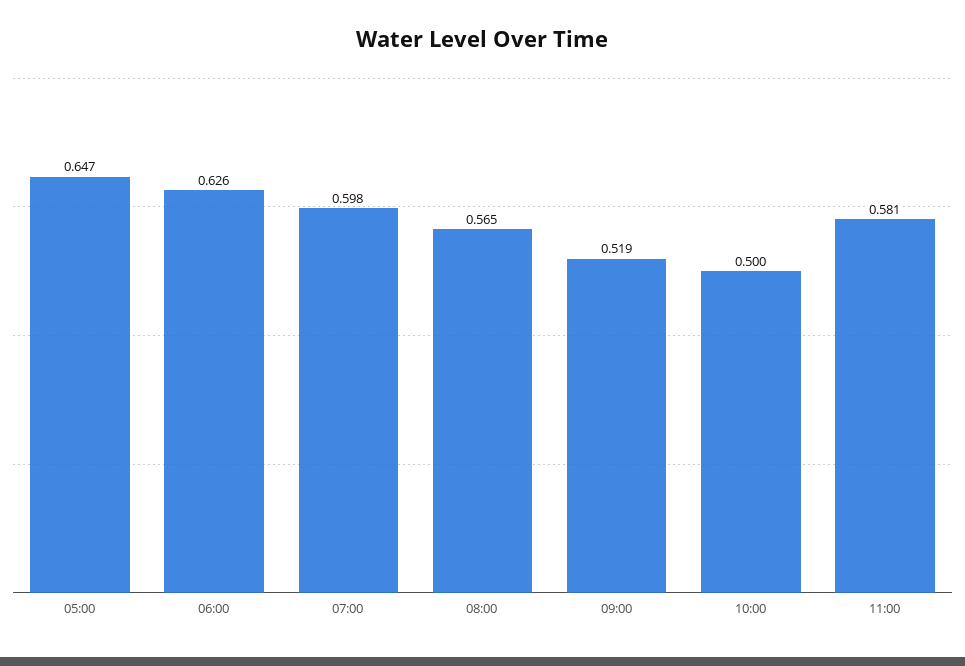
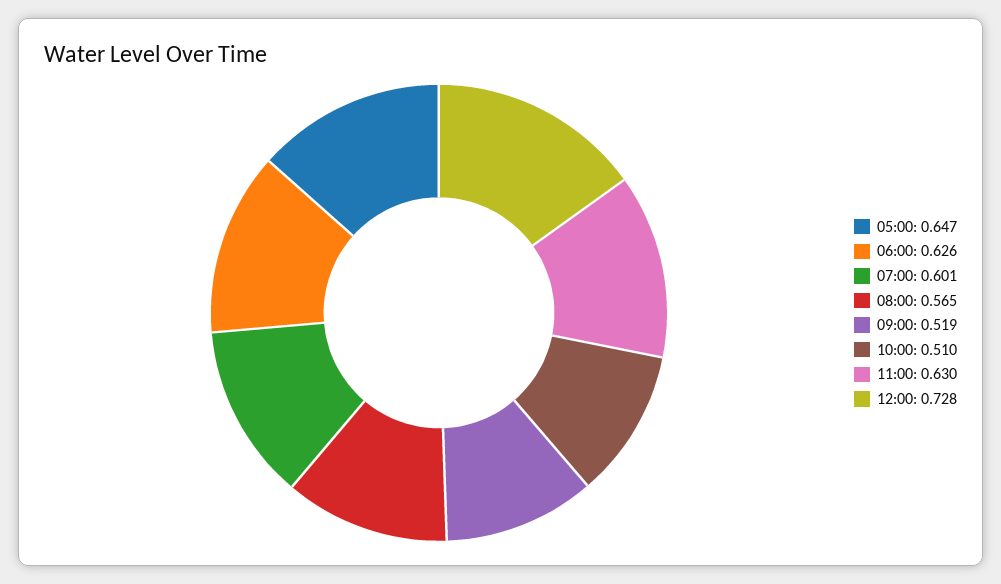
07:00: 0.598 -> 0.601
10:00: 0.5 -> 0.51
11:00: 0.581 -> 0.63
12:00: none -> 0.728

